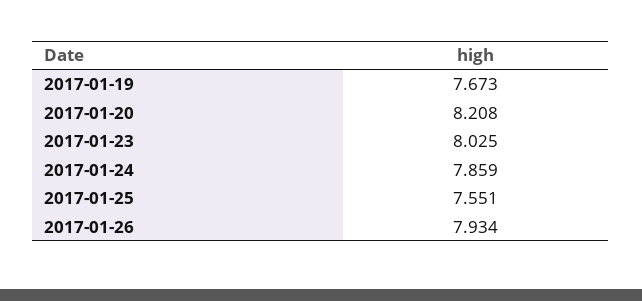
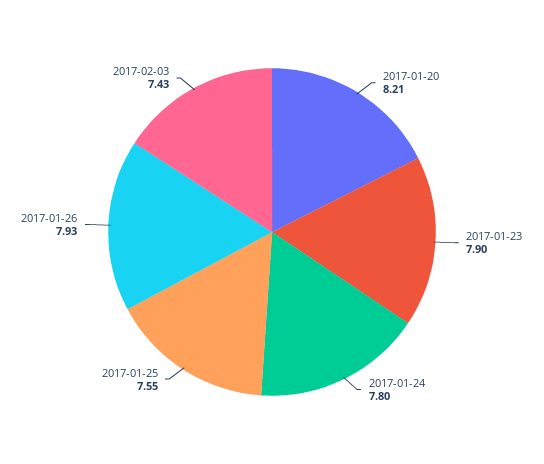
2017-01-19: 7.673 -> none
2017-01-23: 8.025 -> 7.9
2017-01-24: 7.859 -> 7.8
2017-02-03: none -> 7.43

